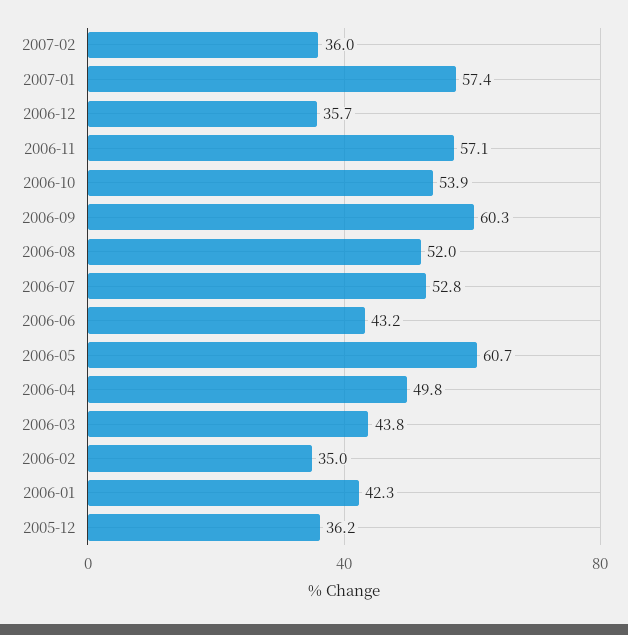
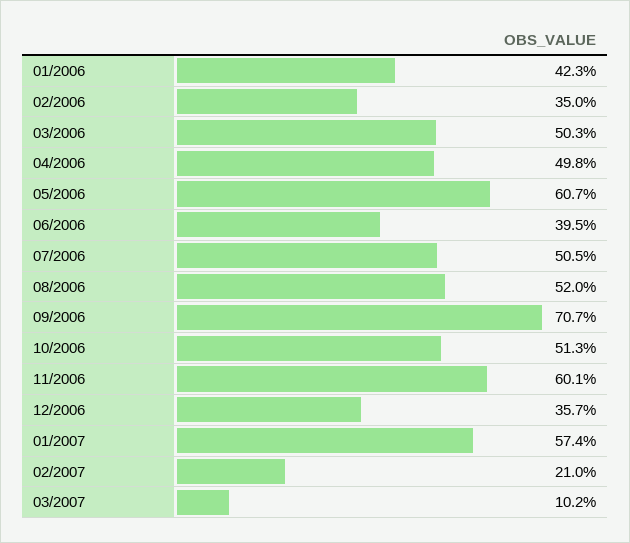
2007-02: 36 -> 21
2006-11: 57.1 -> 60.1
2006-10: 53.9 -> 51.3
2006-09: 60.3 -> 70.7
2006-07: 52.8 -> 50.5
2006-06: 43.2 -> 39.5
2006-03: 43.8 -> 50.3
2005-12: 36.2 -> none
03/2007: none -> 10.2

